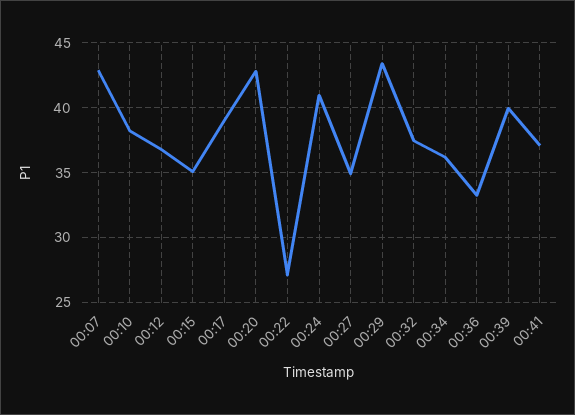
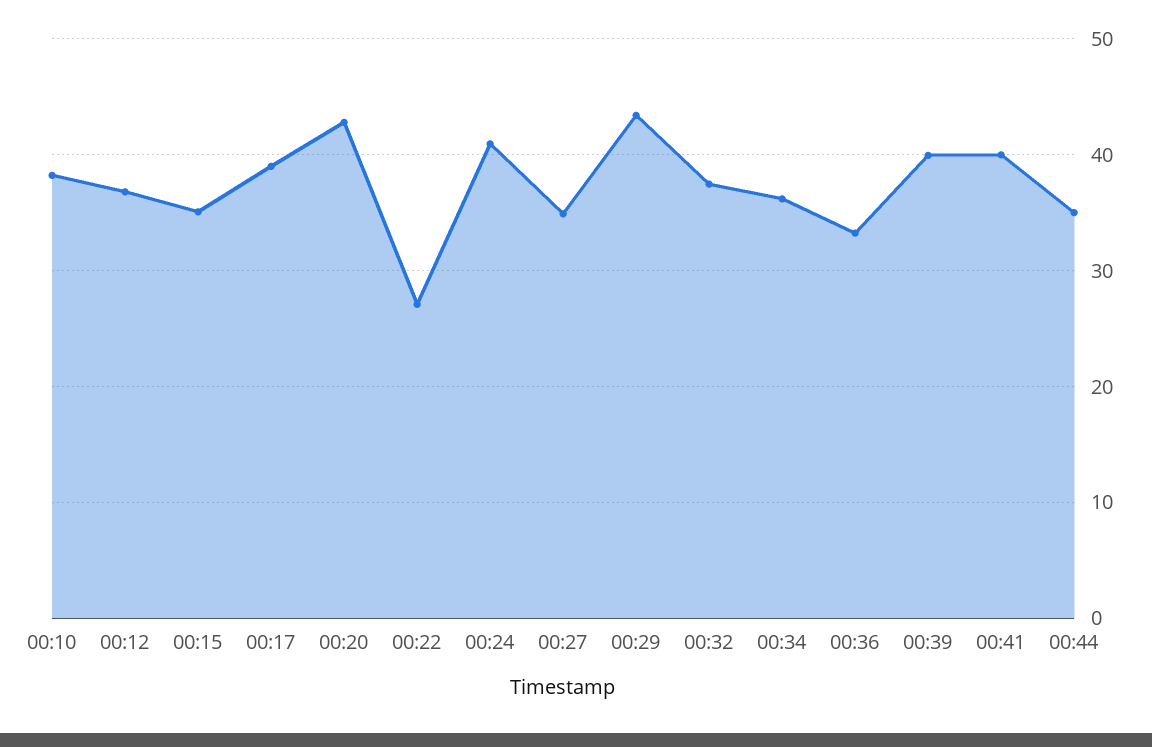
00:07: 43 -> none
00:41: 37 -> 40
00:44: none -> 35

